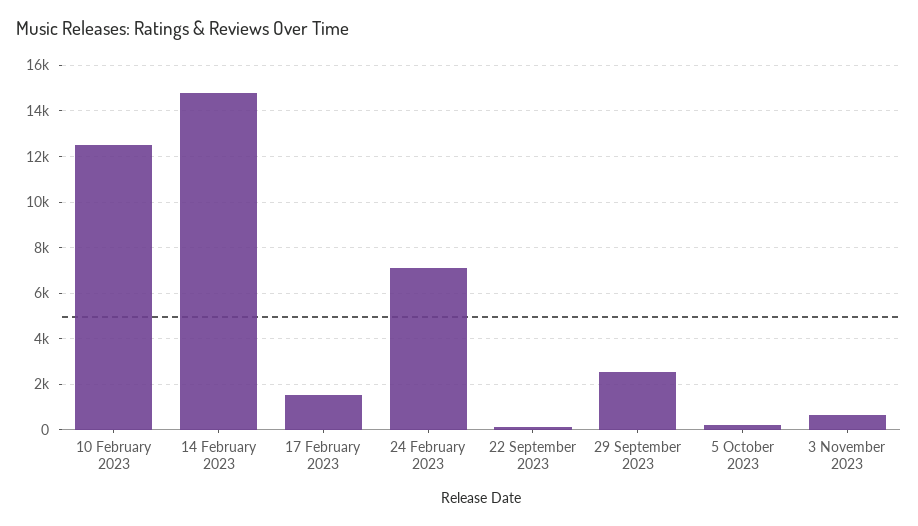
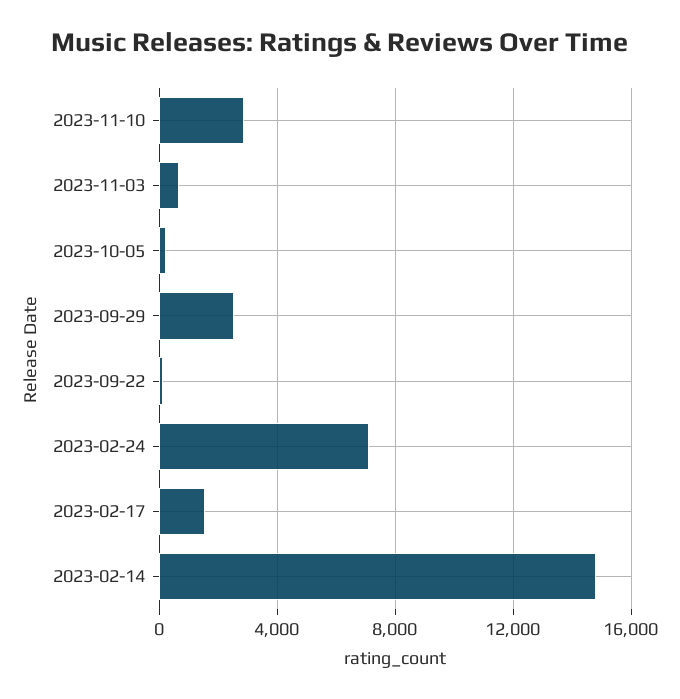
10 February 2023: 12500 -> none
2023-11-10: none -> 3000

